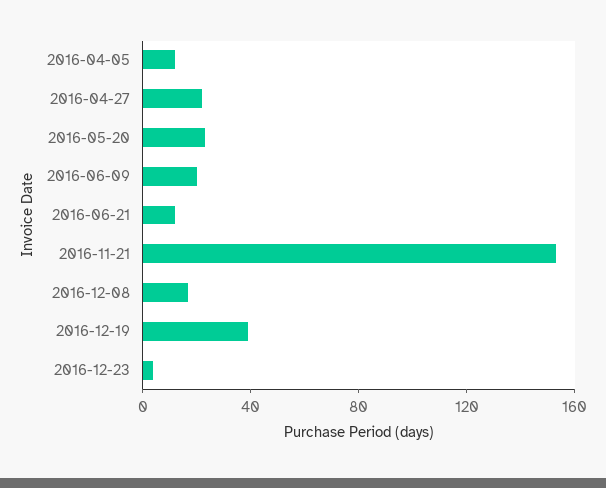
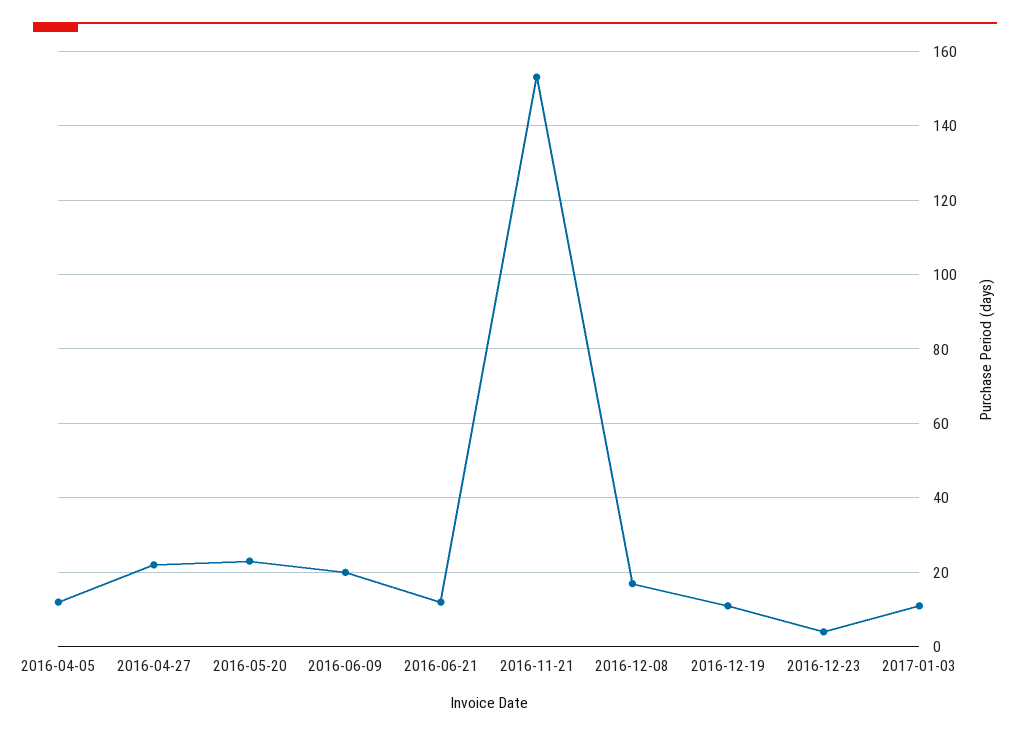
2016-12-19: 40 -> 10
2017-01-03: none -> 10

